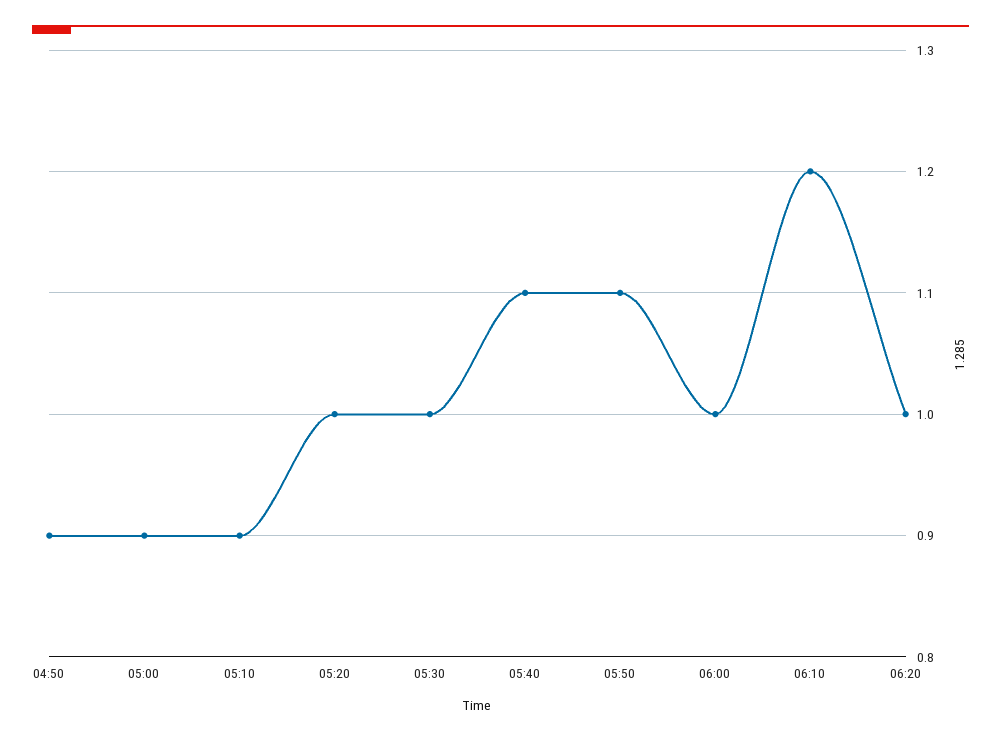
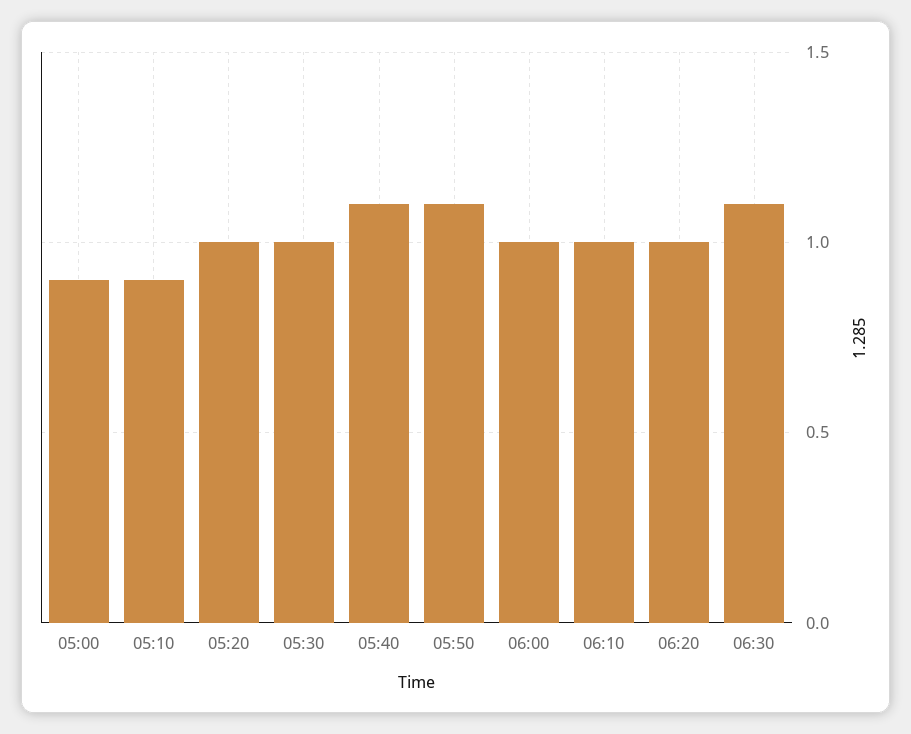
04:50: 0.9 -> none
06:10: 1.2 -> 1
06:30: none -> 1.1

